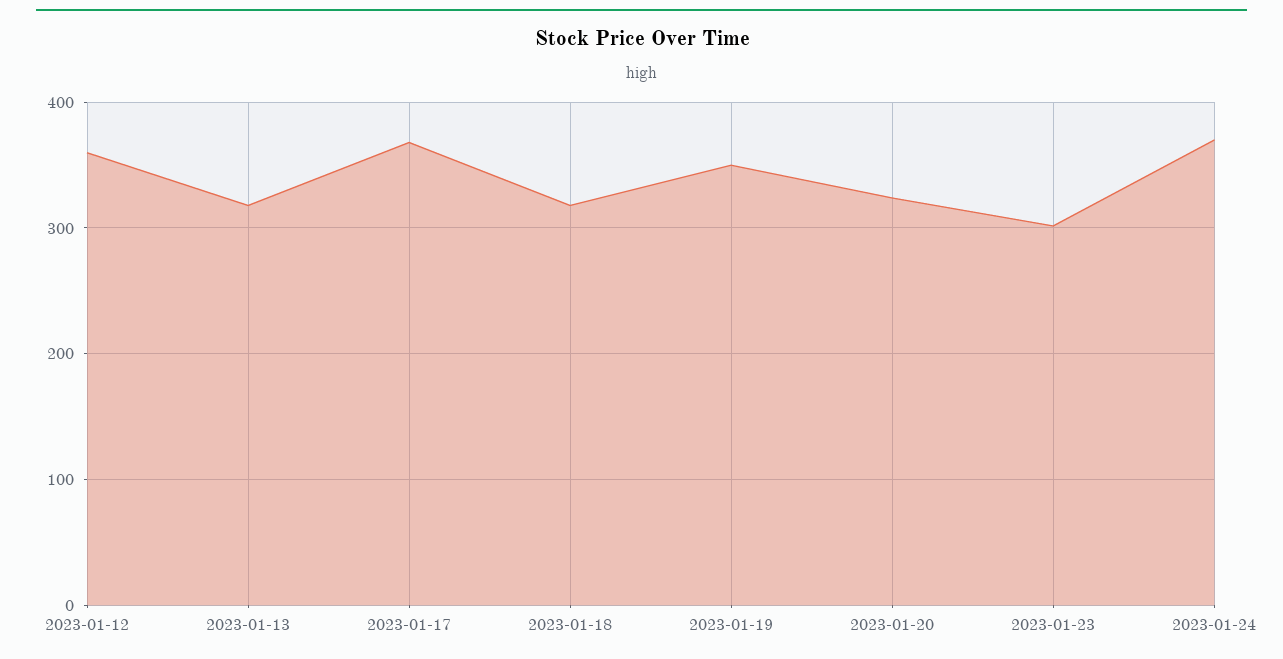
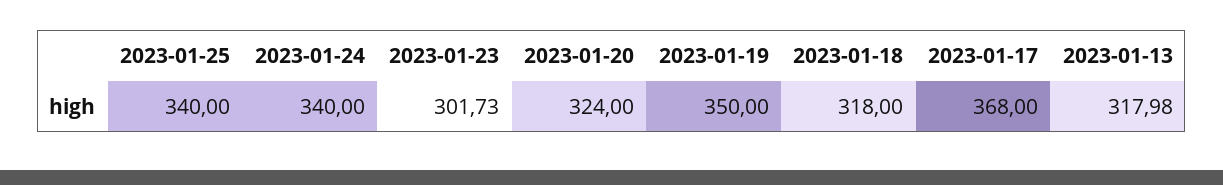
2023-01-12: 360 -> none
2023-01-24: 370 -> 340
2023-01-25: none -> 340

